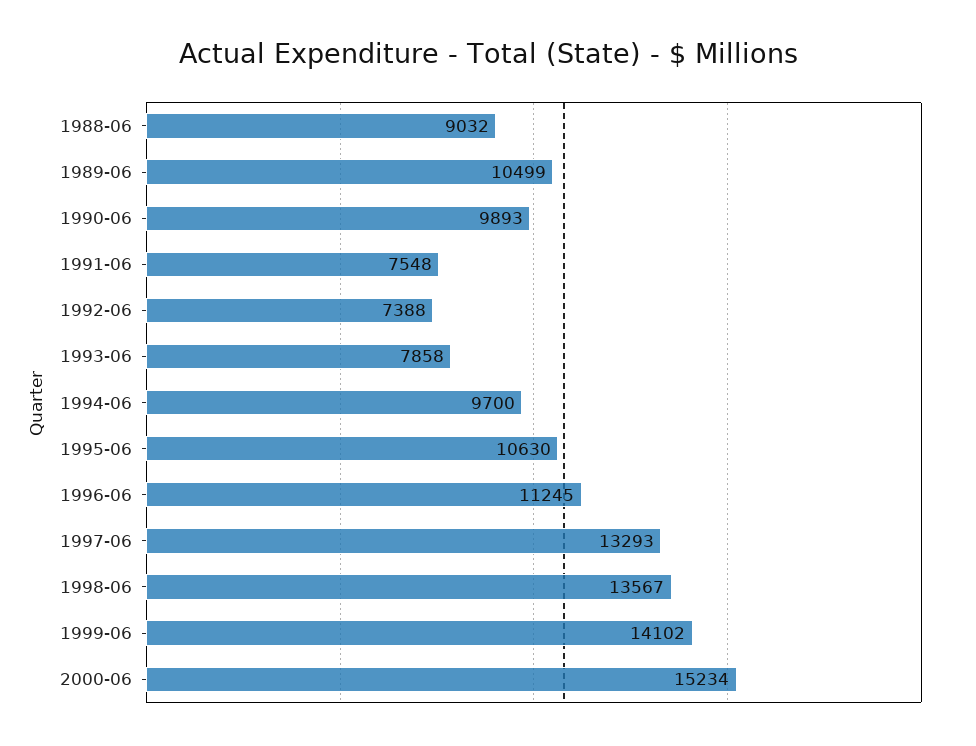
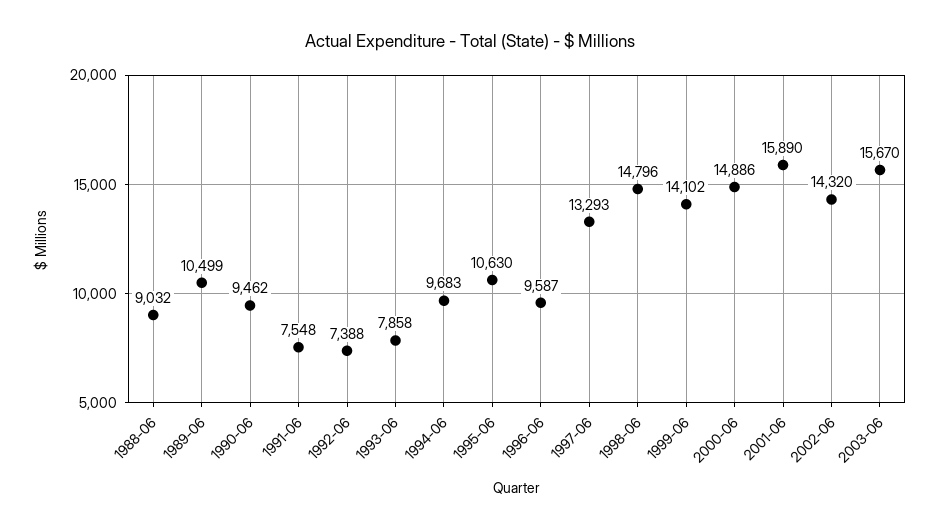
1990-06: 9893 -> 9462
1994-06: 9700 -> 9683
1996-06: 11245 -> 9587
1998-06: 13567 -> 14796
2000-06: 15234 -> 14886
2001-06: none -> 15890
2002-06: none -> 14320
2003-06: none -> 15670

